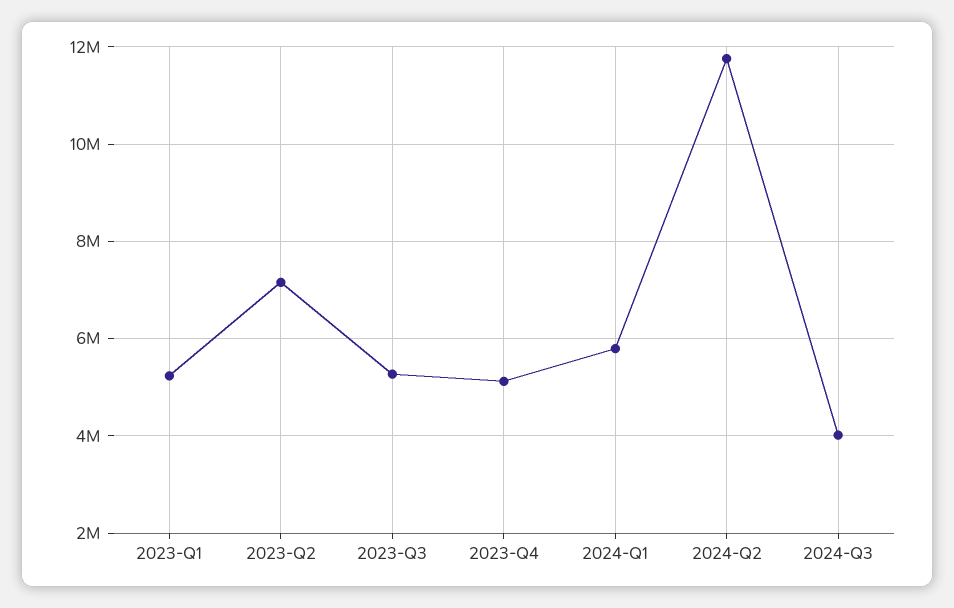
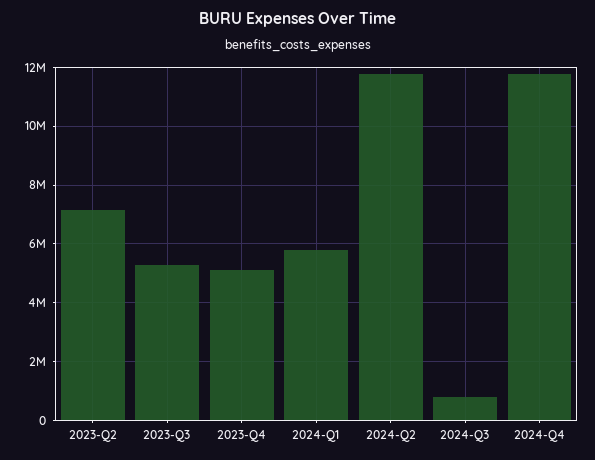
2023-Q1: 5200000 -> none
2024-Q3: 4000000 -> 750000
2024-Q4: none -> 11750000

